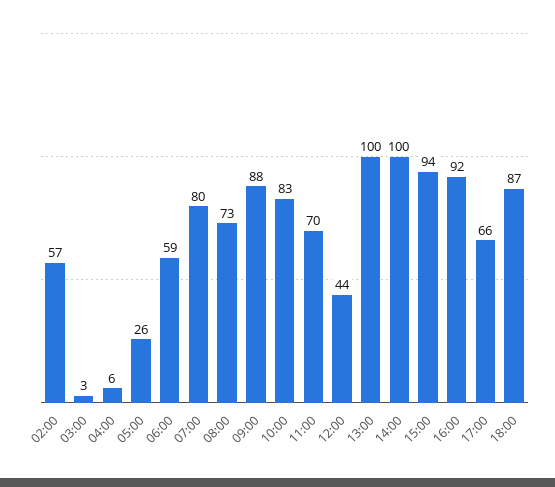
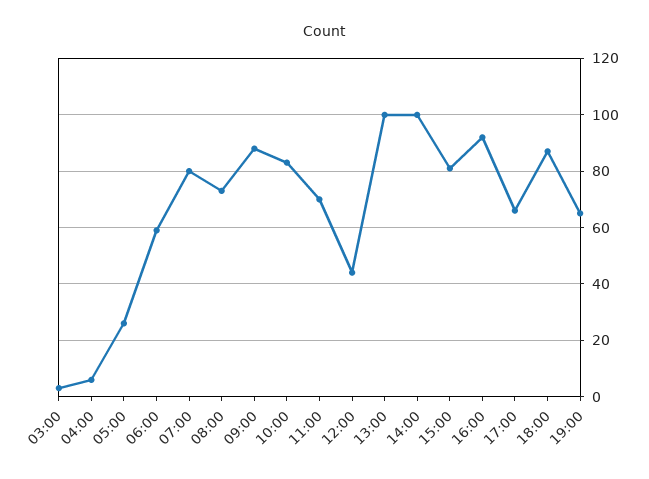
02:00: 57 -> none
15:00: 94 -> 80
19:00: none -> 65

